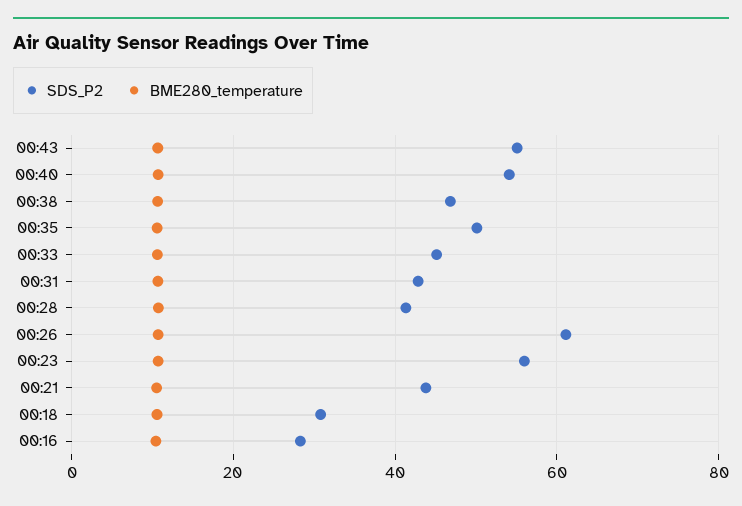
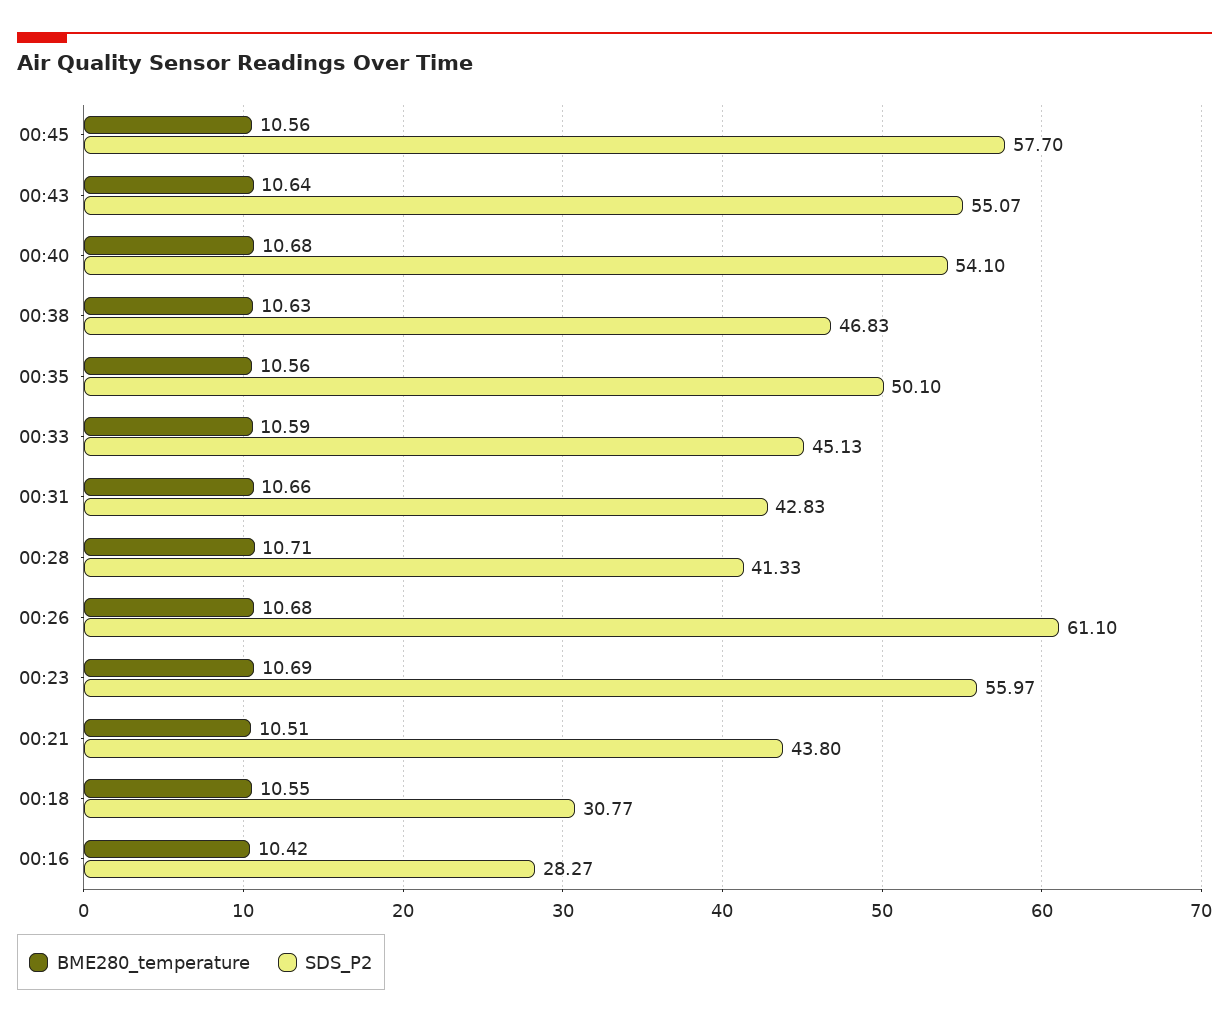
BME280_temperature, 00:45: none -> 10.56
SDS_P2, 00:45: none -> 57.7

